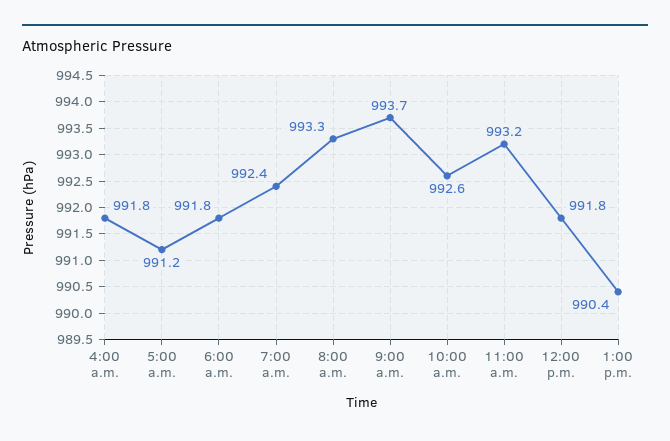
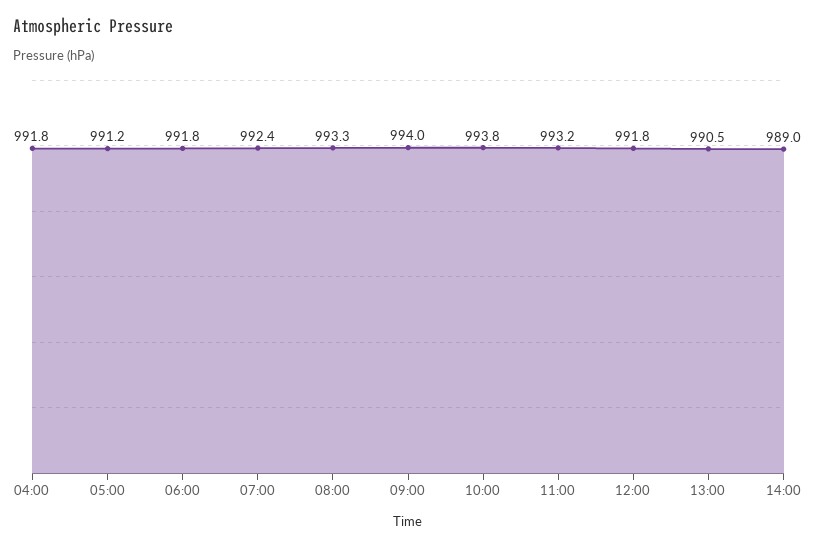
9:00 a.m.: 993.7 -> 994
10:00 a.m.: 992.6 -> 993.8
1:00 p.m.: 990.4 -> 990.5
14:00: none -> 989

